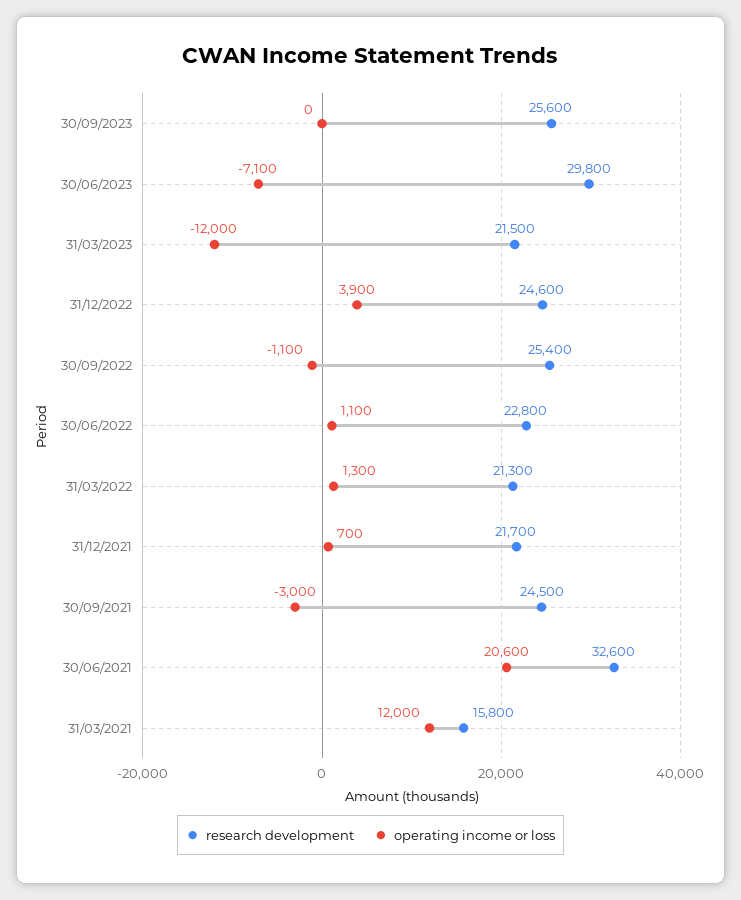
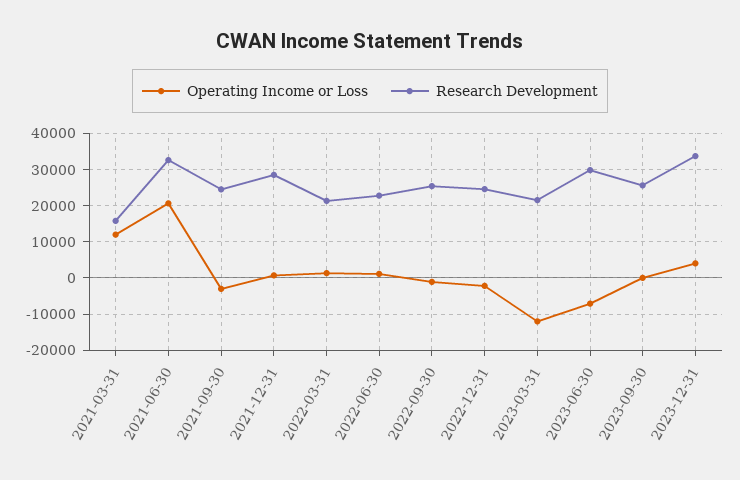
operating income or loss, 31/12/2022: 3900 -> -2000
research development, 31/12/2021: 21700 -> 28000
operating income or loss, 2023-12-31: none -> 4000
research development, 2023-12-31: none -> 34000

